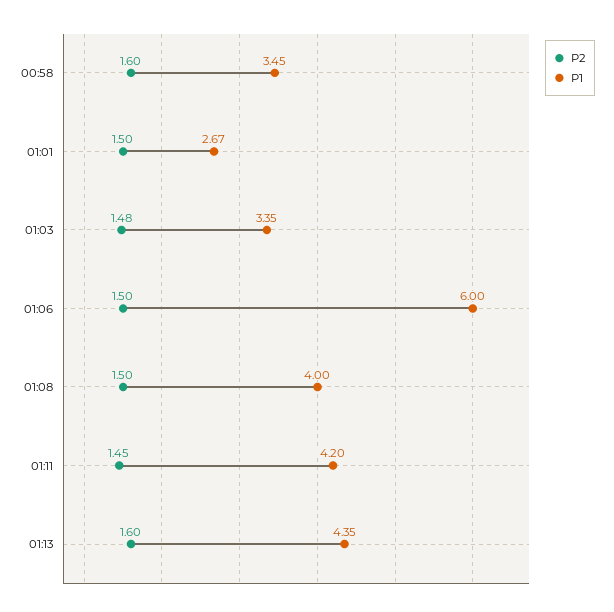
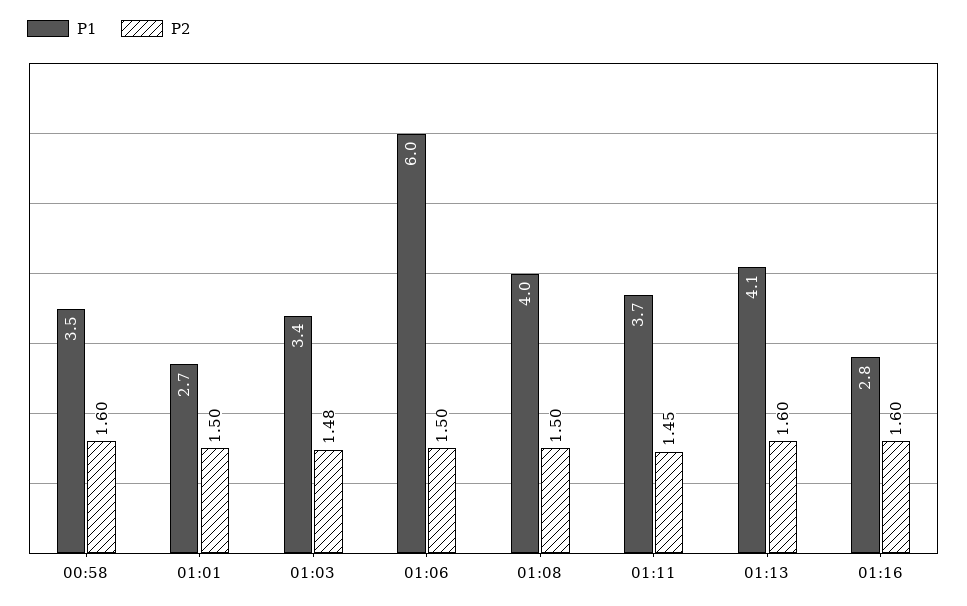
P1, 01:11: 4.2 -> 3.7
P1, 01:13: 4.35 -> 4.1
P1, 01:16: none -> 2.8
P2, 01:16: none -> 1.6

